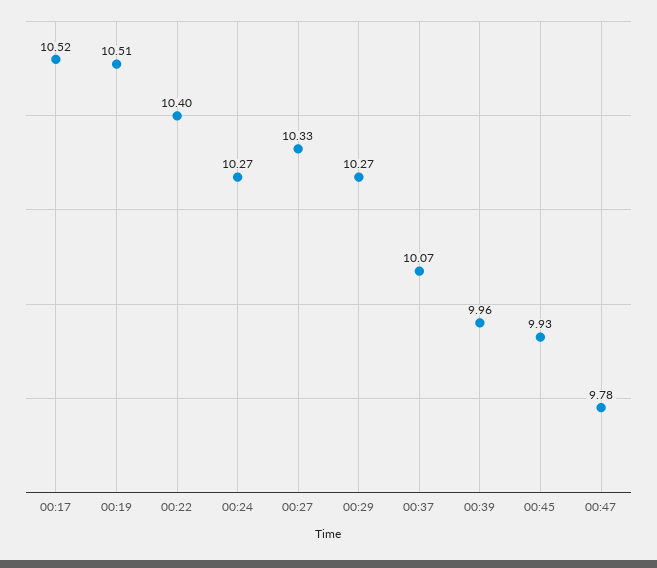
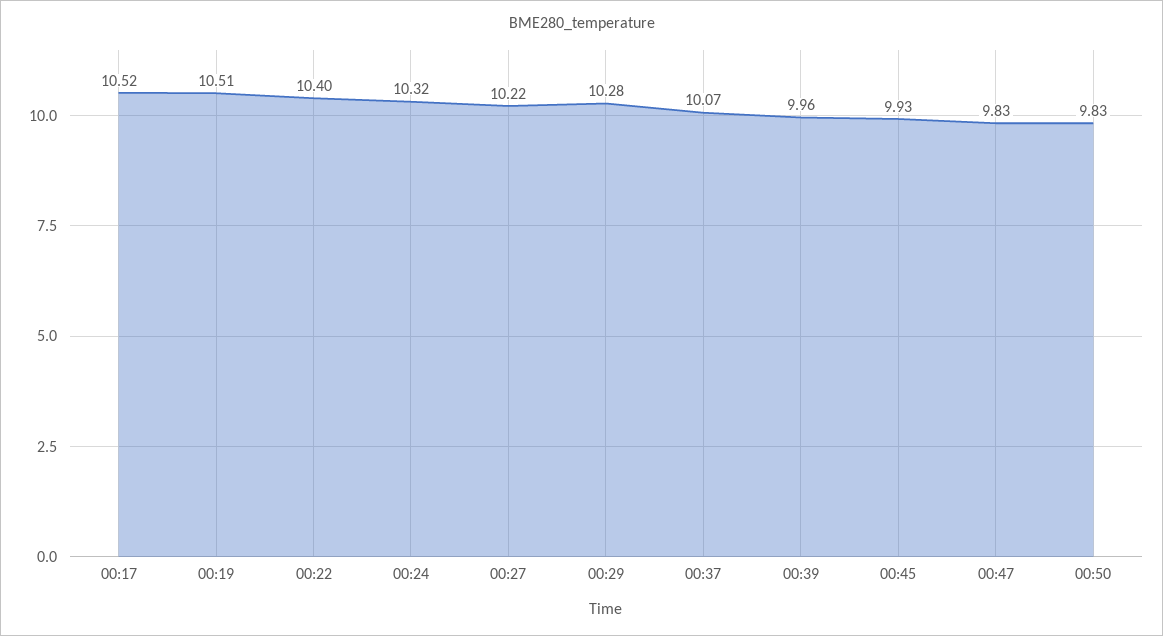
00:24: 10.27 -> 10.32
00:27: 10.33 -> 10.22
00:29: 10.27 -> 10.28
00:47: 9.78 -> 9.83
00:50: none -> 9.83

